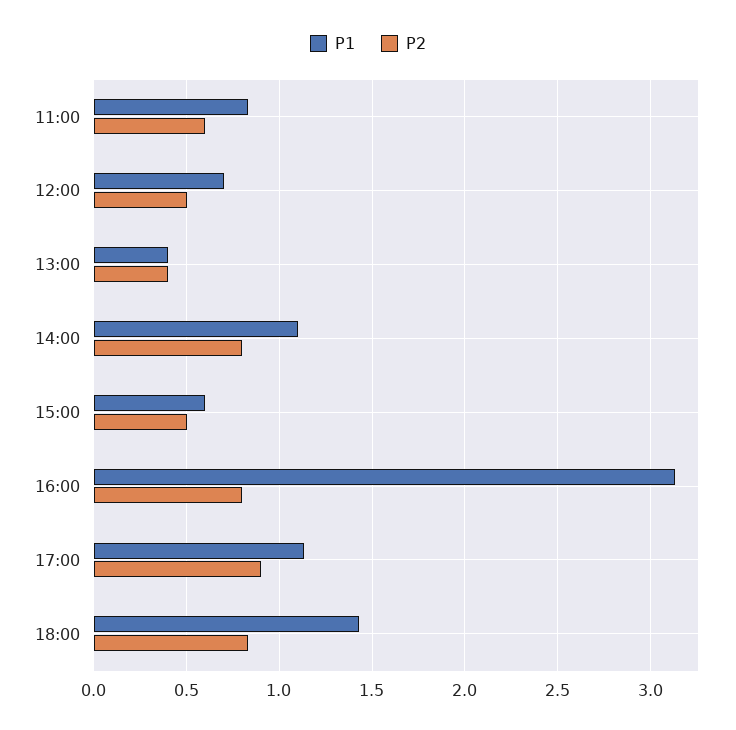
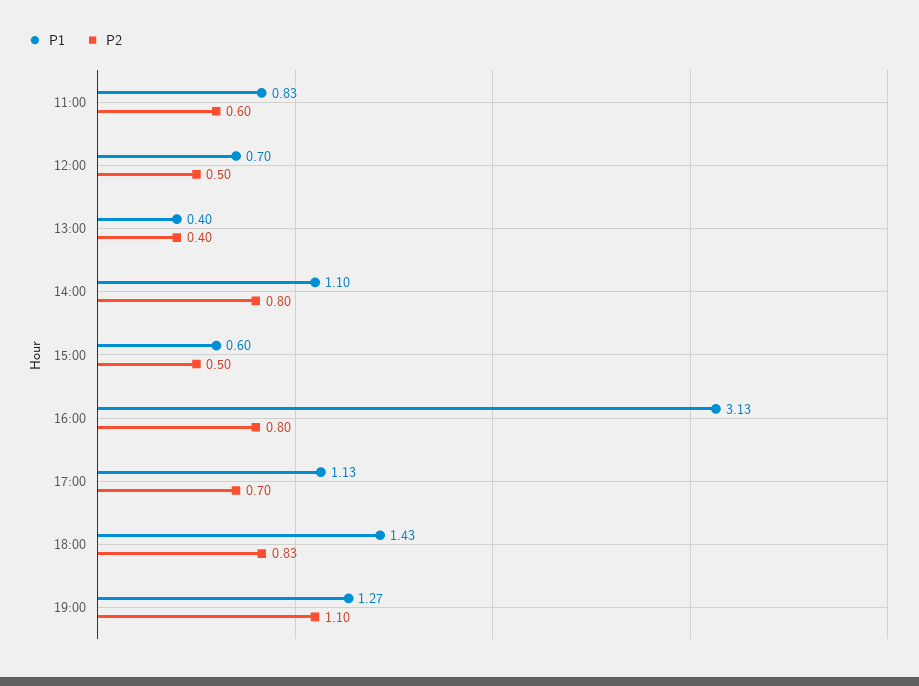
P2, 17:00: 0.9 -> 0.7
P1, 19:00: none -> 1.27
P2, 19:00: none -> 1.1

